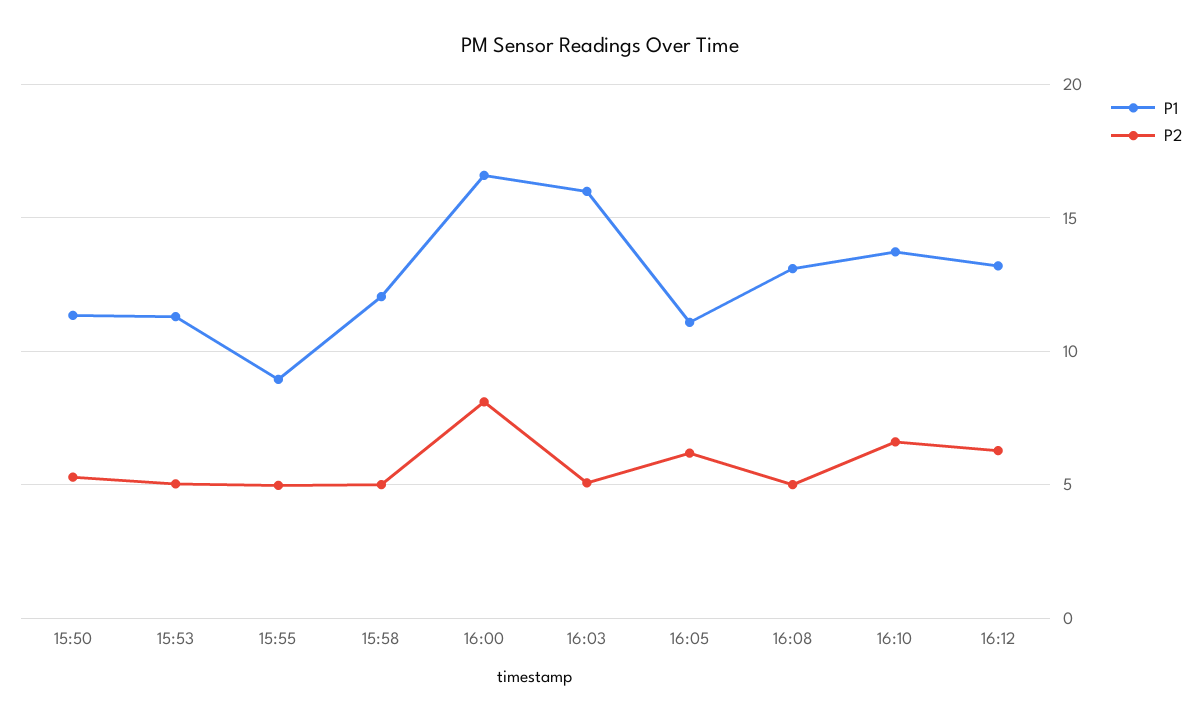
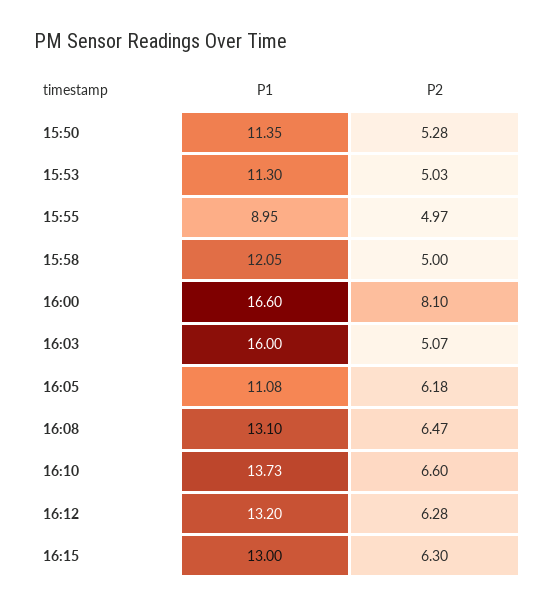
P2, 16:08: 5 -> 6.47
P1, 16:15: none -> 13
P2, 16:15: none -> 6.3

